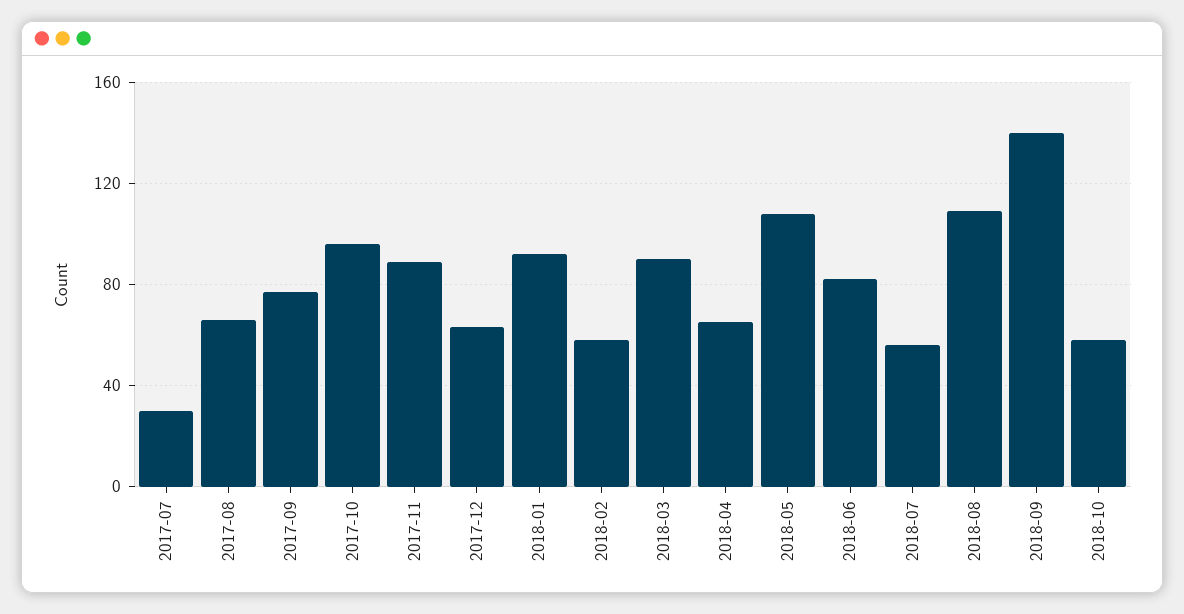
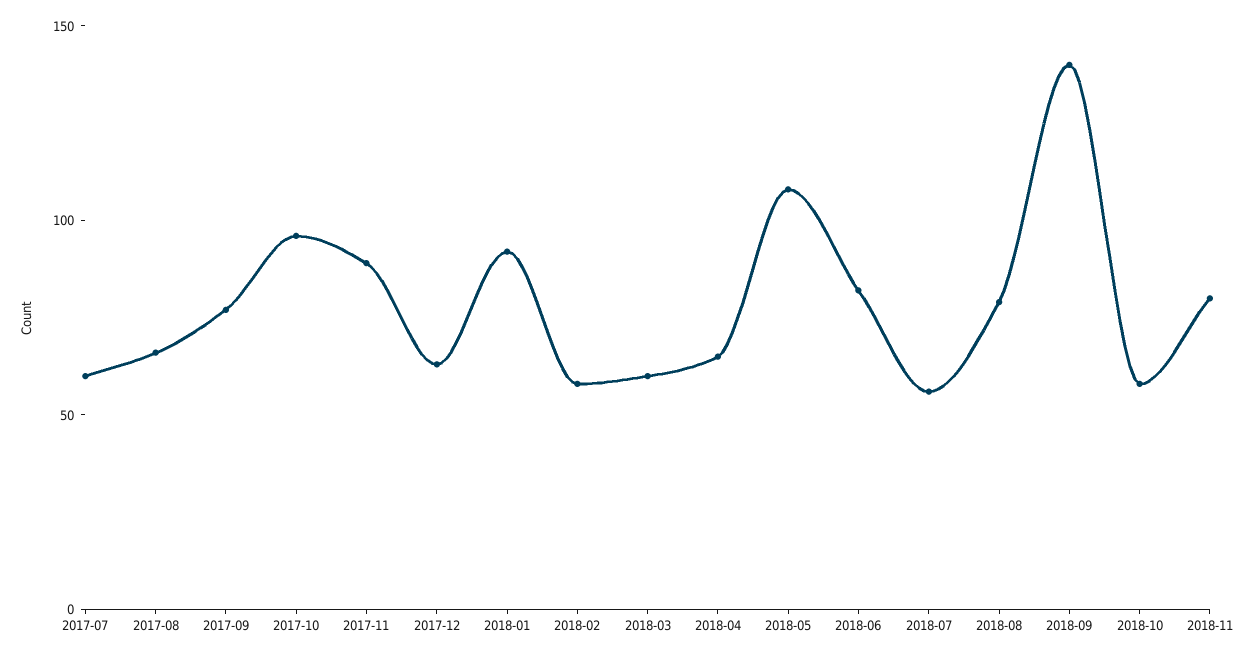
2017-07: 30 -> 60
2018-03: 90 -> 60
2018-08: 110 -> 80
2018-11: none -> 80

